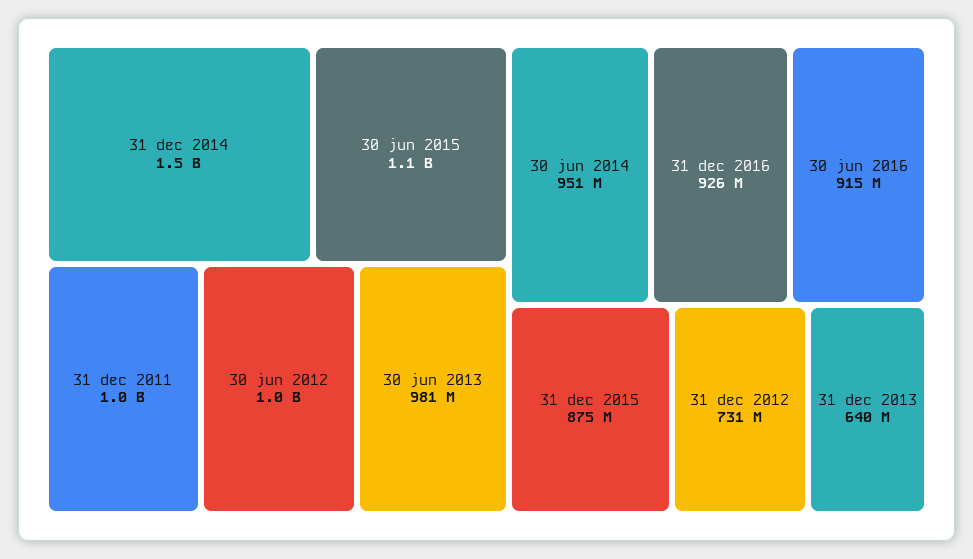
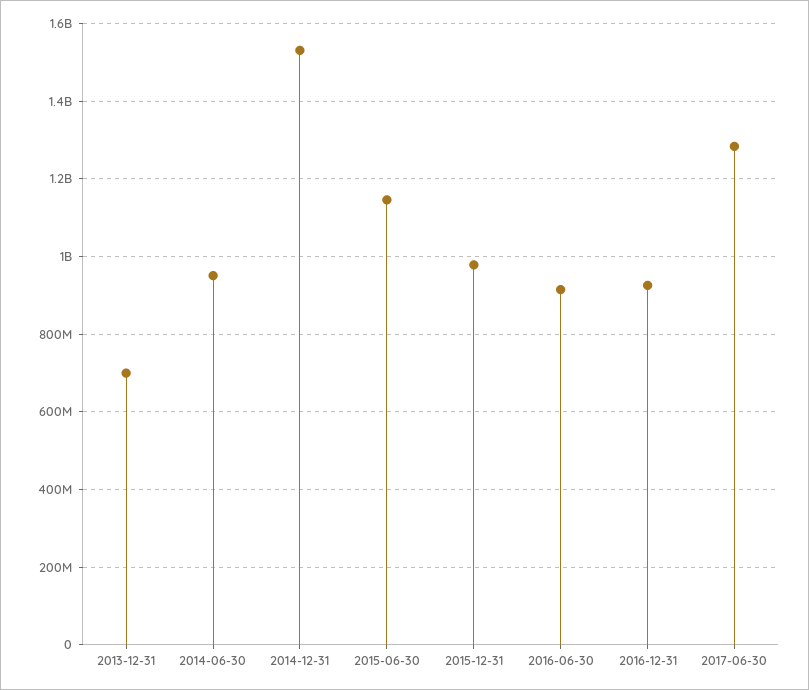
31 dec 2011: 1000000000 -> none
30 jun 2012: 1000000000 -> none
30 jun 2013: 981000000 -> none
31 dec 2015: 875000000 -> 980000000
31 dec 2012: 731000000 -> none
31 dec 2013: 640000000 -> 700000000
2017-06-30: none -> 1280000000

